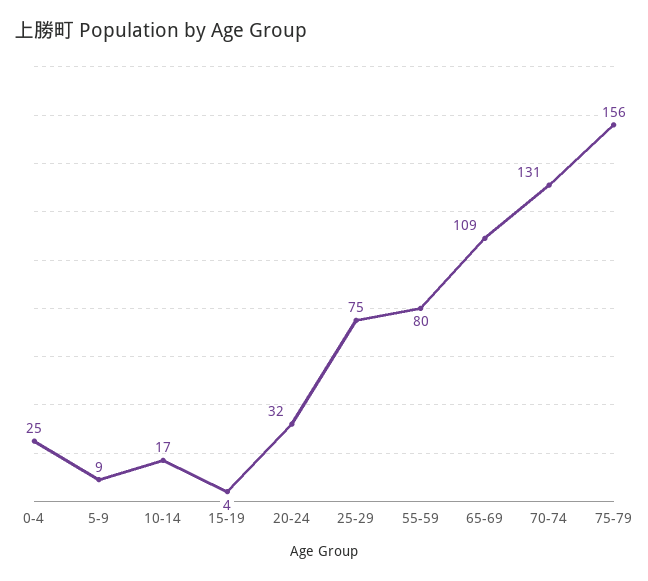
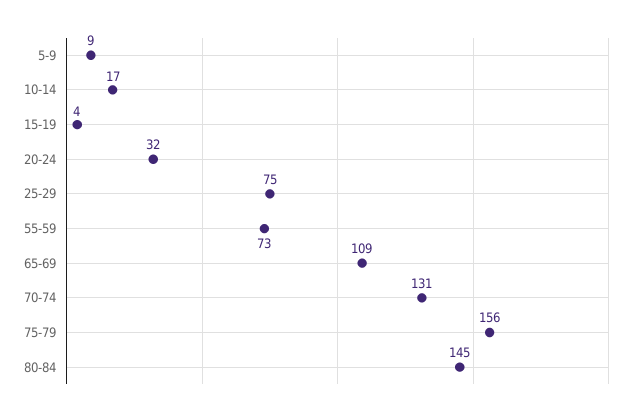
0-4: 25 -> none
55-59: 80 -> 73
80-84: none -> 145

